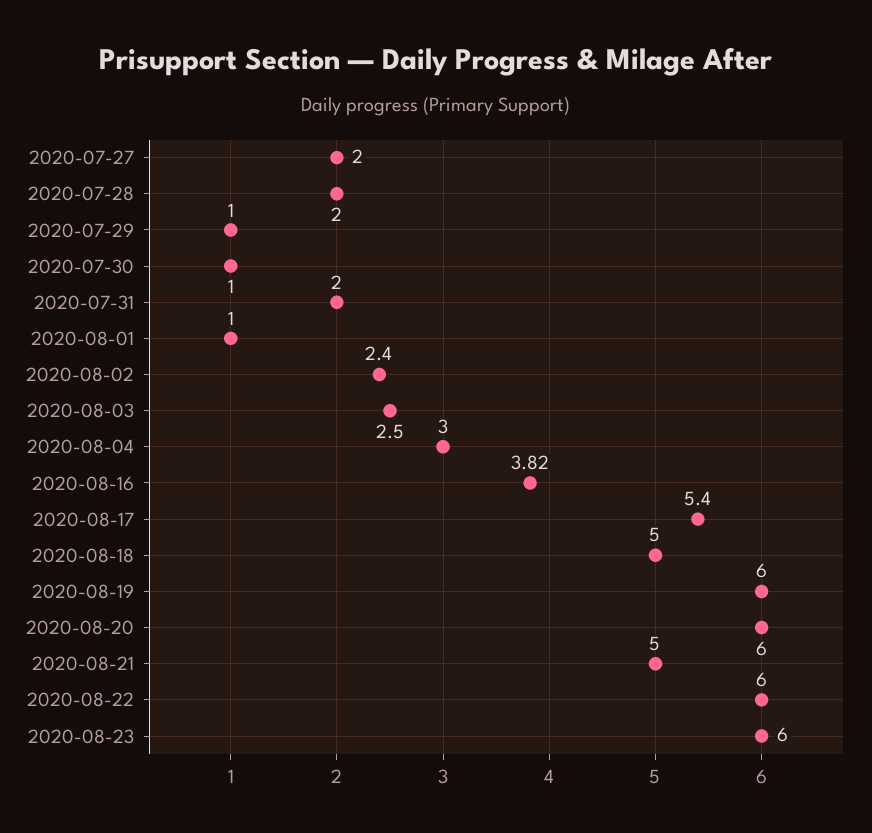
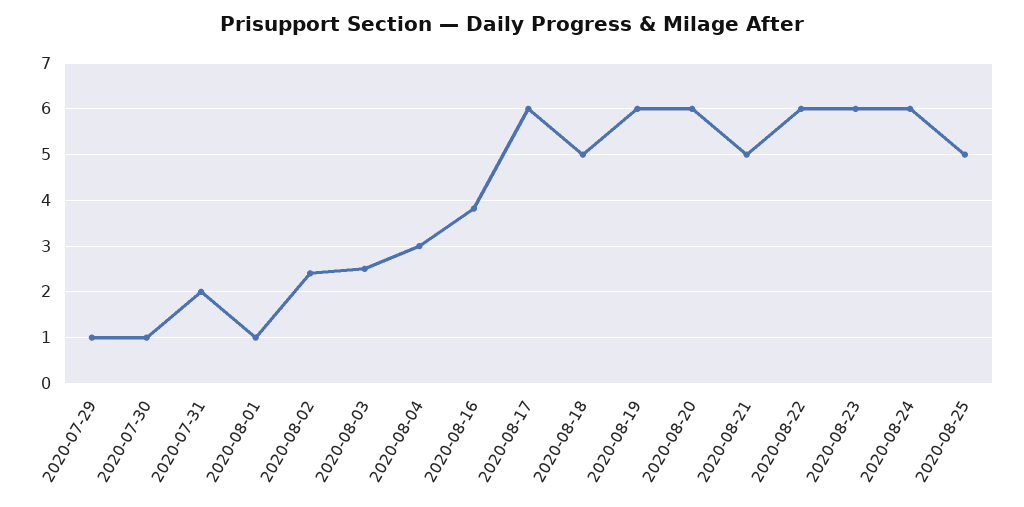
2020-07-27: 2 -> none
2020-07-28: 2 -> none
2020-08-17: 5.4 -> 6
2020-08-24: none -> 6
2020-08-25: none -> 5

